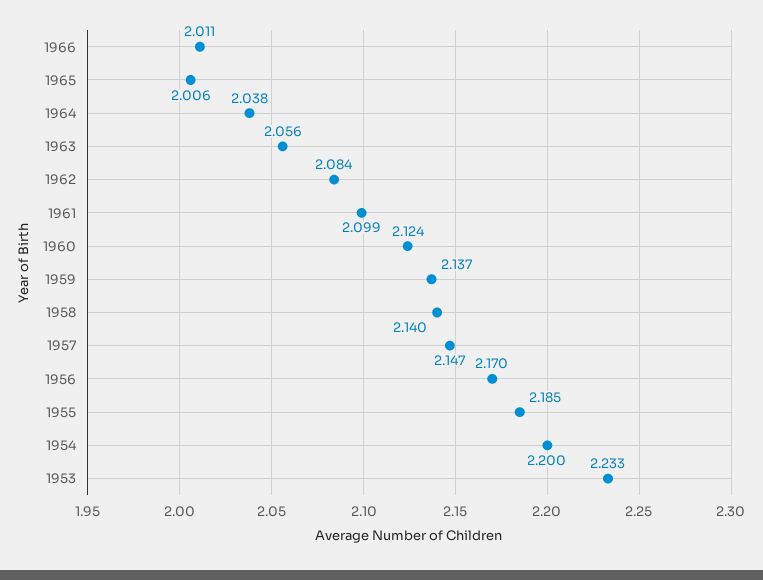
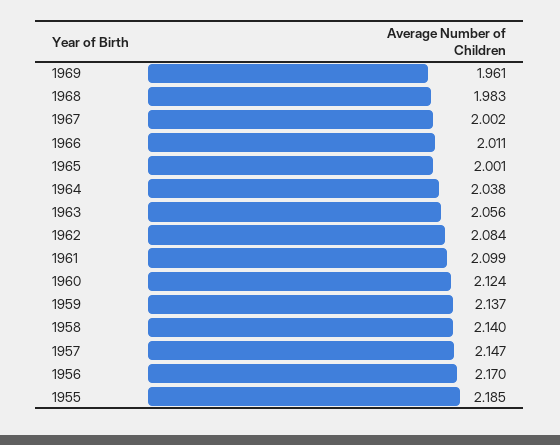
1965: 2.006 -> 2.001
1954: 2.2 -> none
1953: 2.233 -> none
1969: none -> 1.961
1968: none -> 1.983
1967: none -> 2.002

